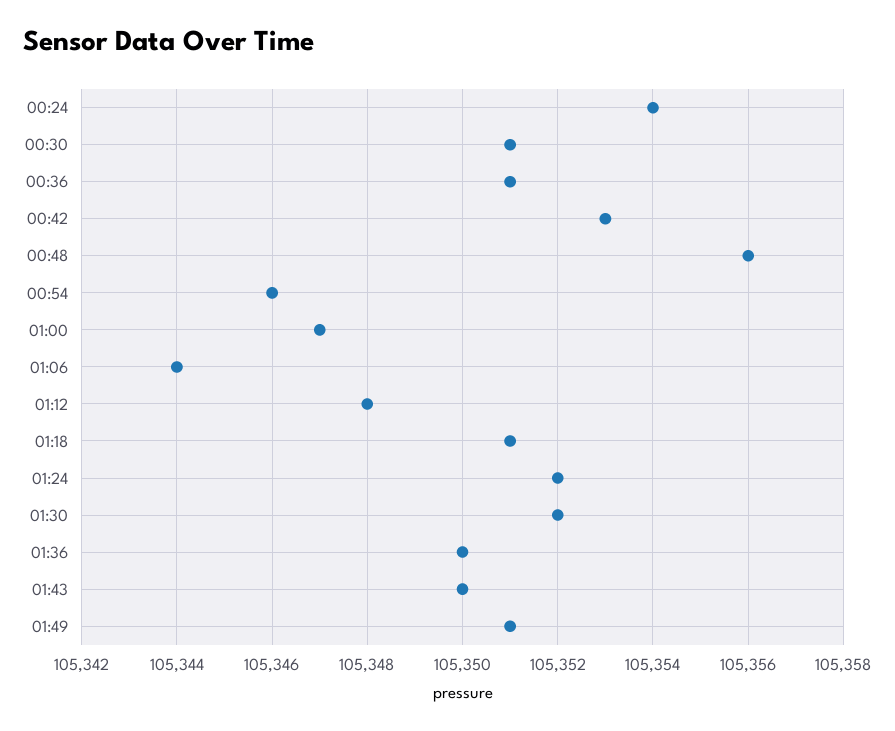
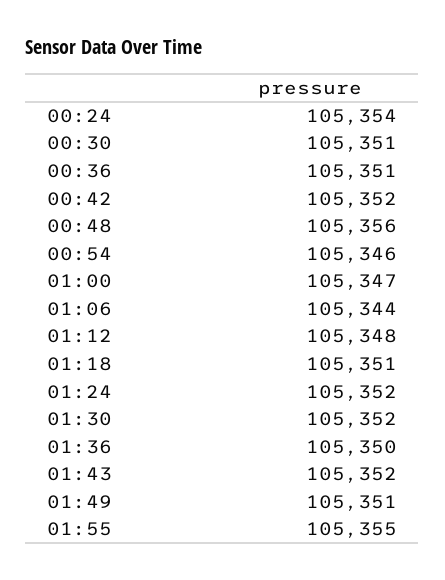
00:42: 105353 -> 105352
01:43: 105350 -> 105352
01:55: none -> 105355

